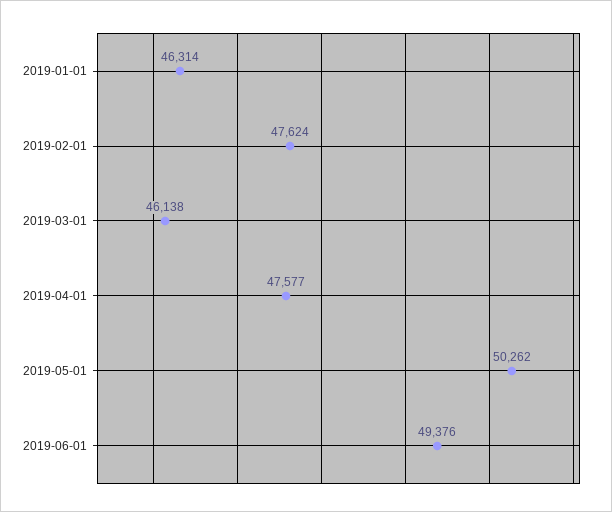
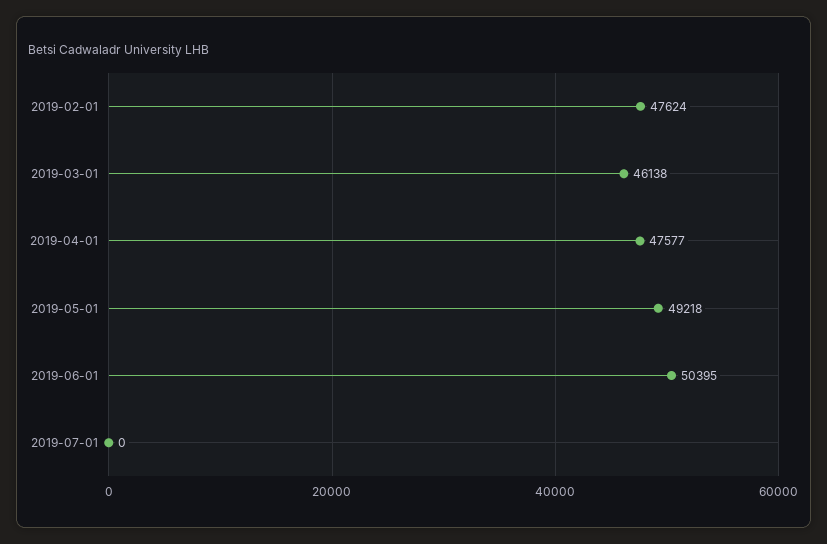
2019-01-01: 46314 -> none
2019-05-01: 50262 -> 49218
2019-06-01: 49376 -> 50395
2019-07-01: none -> 0

